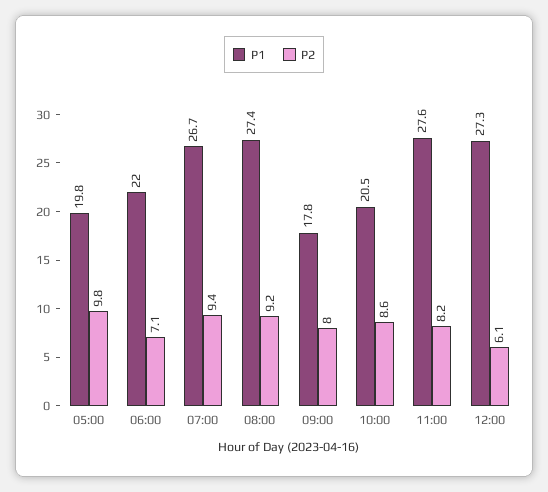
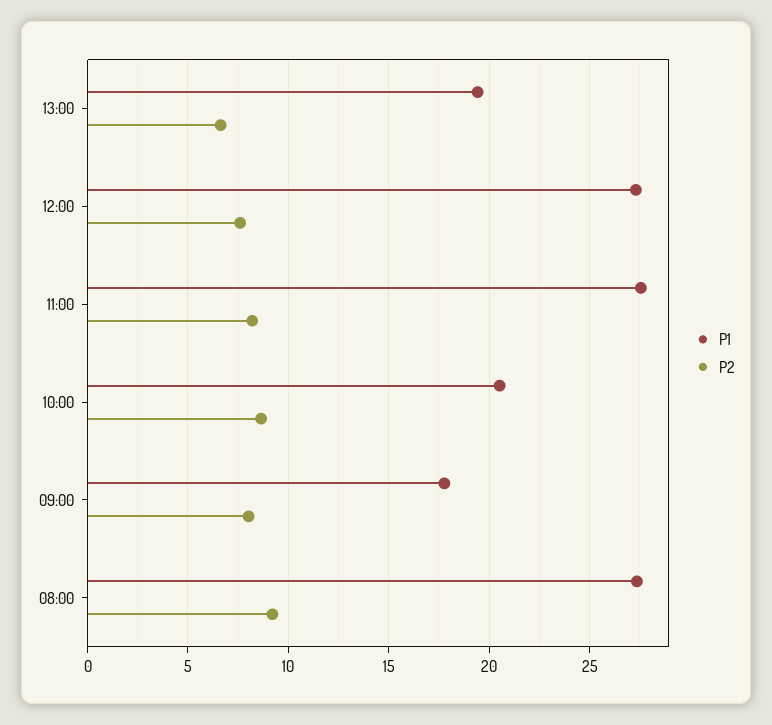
P1, 05:00: 19.8 -> none
P2, 05:00: 9.8 -> none
P1, 06:00: 22 -> none
P2, 06:00: 7.1 -> none
P1, 07:00: 26.7 -> none
P2, 07:00: 9.4 -> none
P2, 12:00: 6.1 -> 7.5
P1, 13:00: none -> 19.5
P2, 13:00: none -> 6.5

